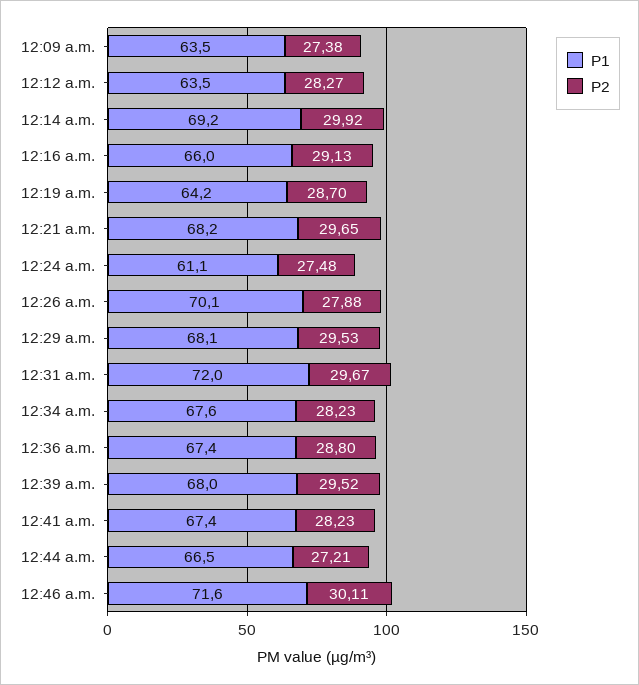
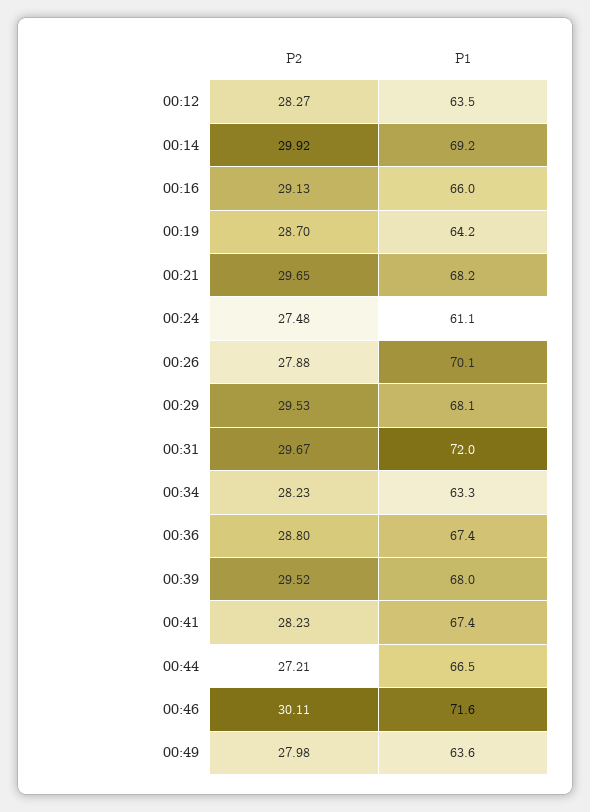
P1, 12:09 a.m.: 63.5 -> none
P2, 12:09 a.m.: 27.38 -> none
P1, 12:34 a.m.: 67.6 -> 63.3
P2, 00:49: none -> 27.98
P1, 00:49: none -> 63.6

